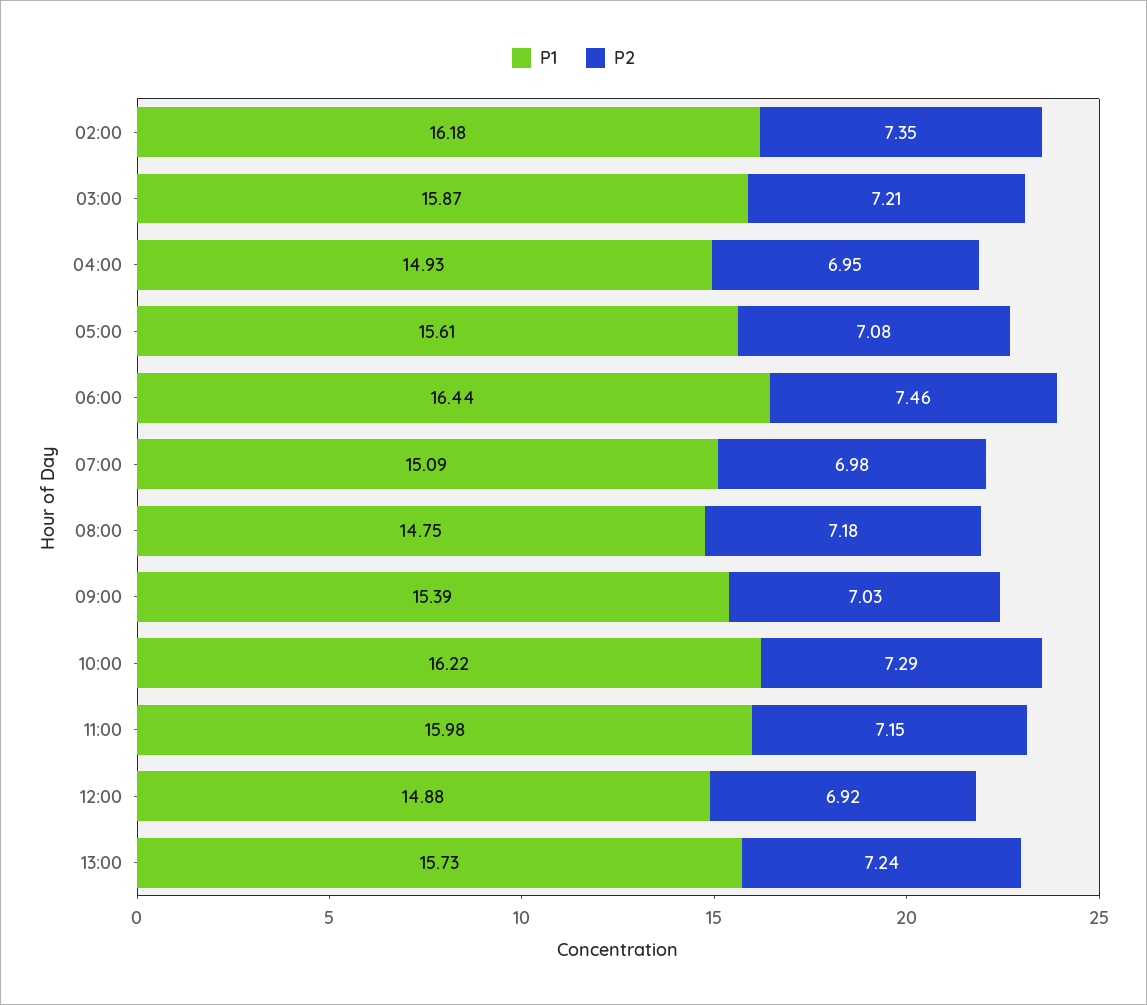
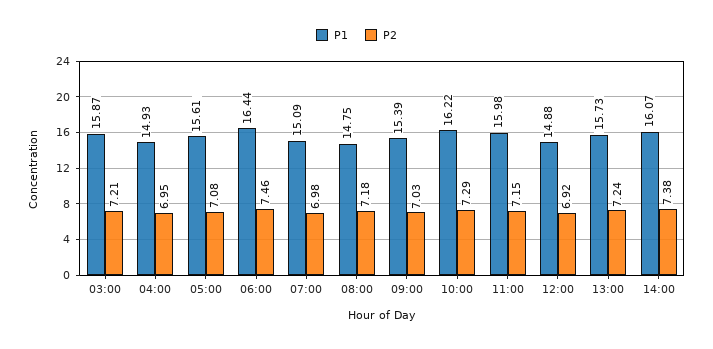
P1, 02:00: 16.18 -> none
P2, 02:00: 7.35 -> none
P1, 14:00: none -> 16.07
P2, 14:00: none -> 7.38

